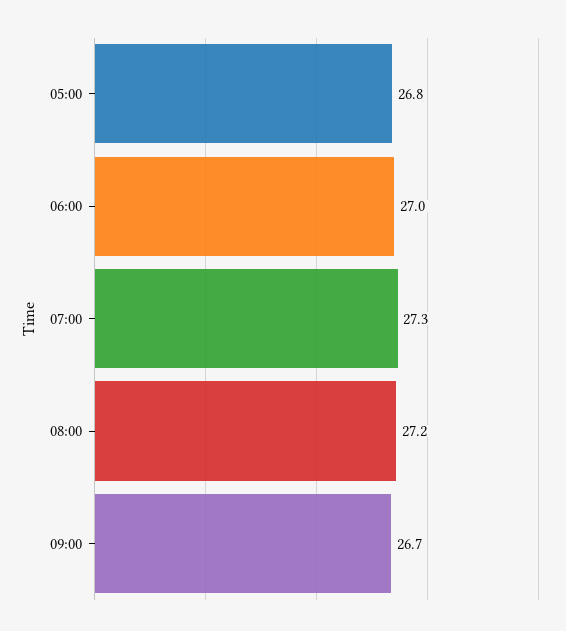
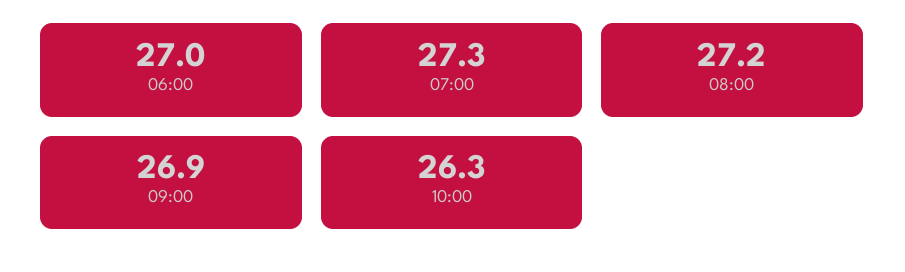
05:00: 26.8 -> none
09:00: 26.7 -> 26.9
10:00: none -> 26.3

